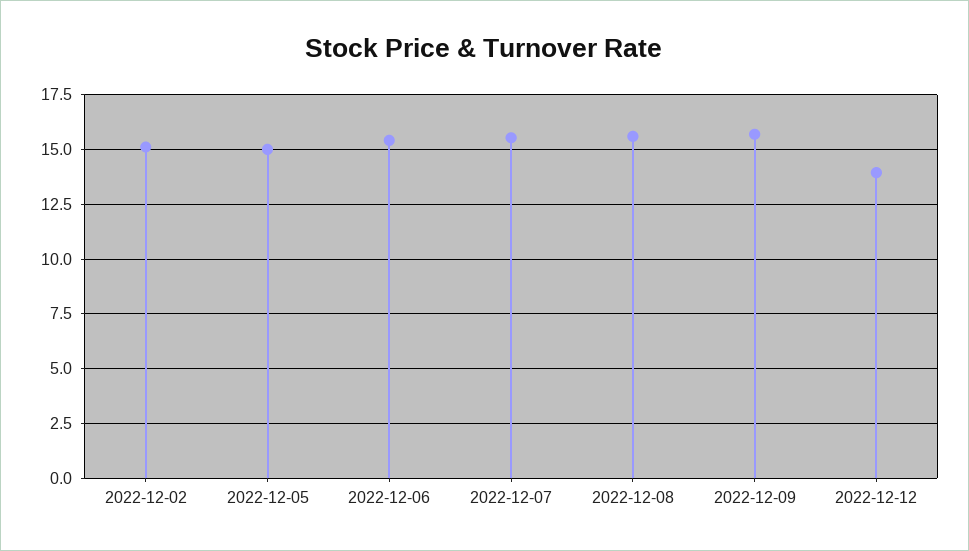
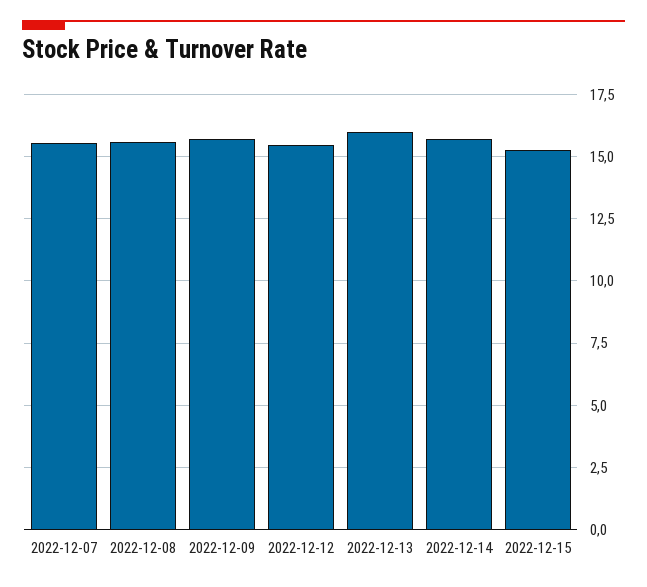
2022-12-02: 15 -> none
2022-12-05: 15 -> none
2022-12-06: 15.5 -> none
2022-12-12: 14 -> 15.5
2022-12-13: none -> 16
2022-12-14: none -> 15.75
2022-12-15: none -> 15.25

